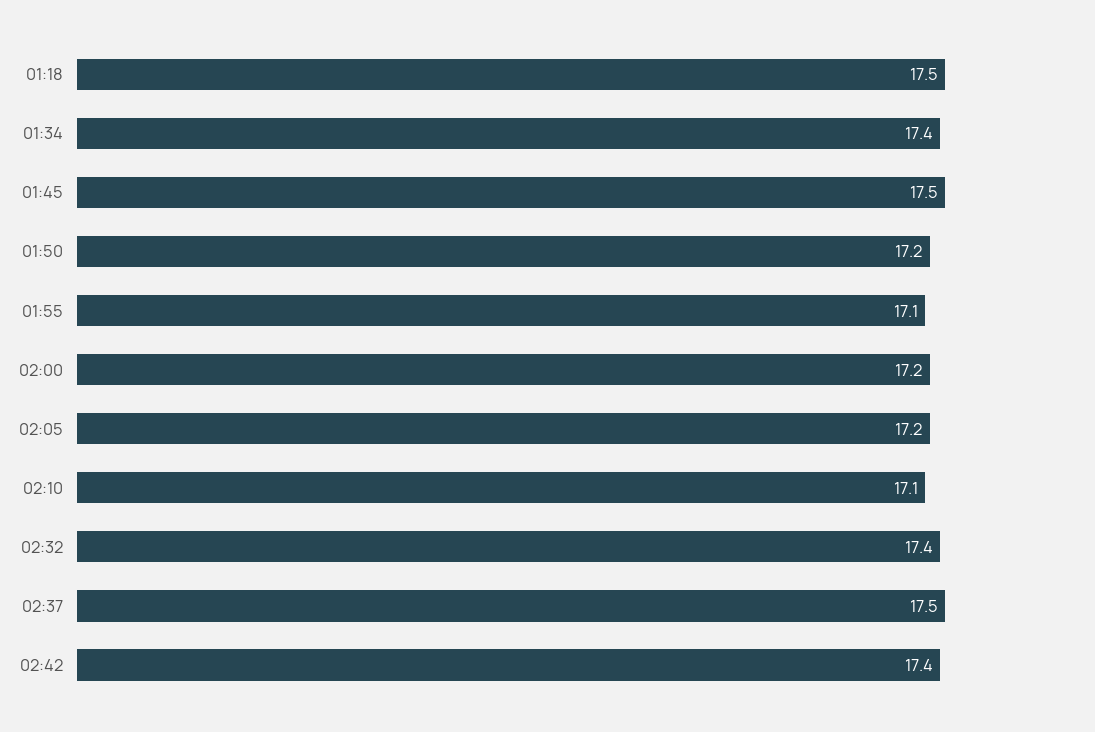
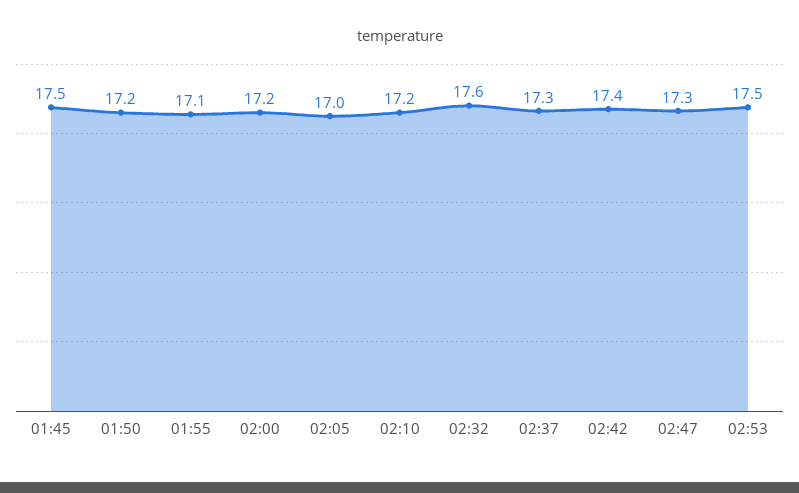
01:18: 17.5 -> none
01:34: 17.4 -> none
02:05: 17.2 -> 17
02:10: 17.1 -> 17.2
02:32: 17.4 -> 17.6
02:37: 17.5 -> 17.3
02:47: none -> 17.3
02:53: none -> 17.5

